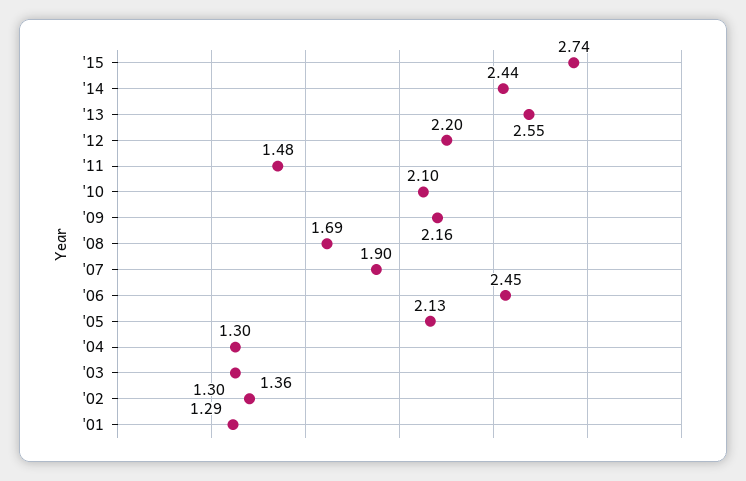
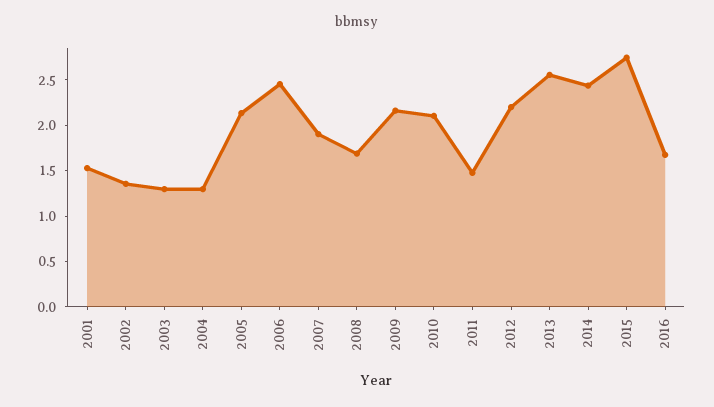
'01: 1.29 -> 1.5
2016: none -> 1.7

